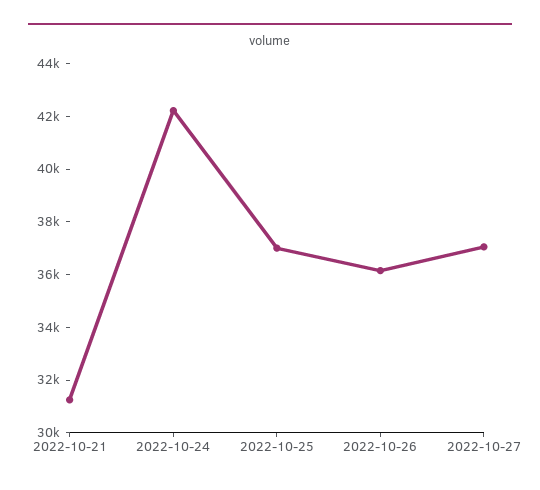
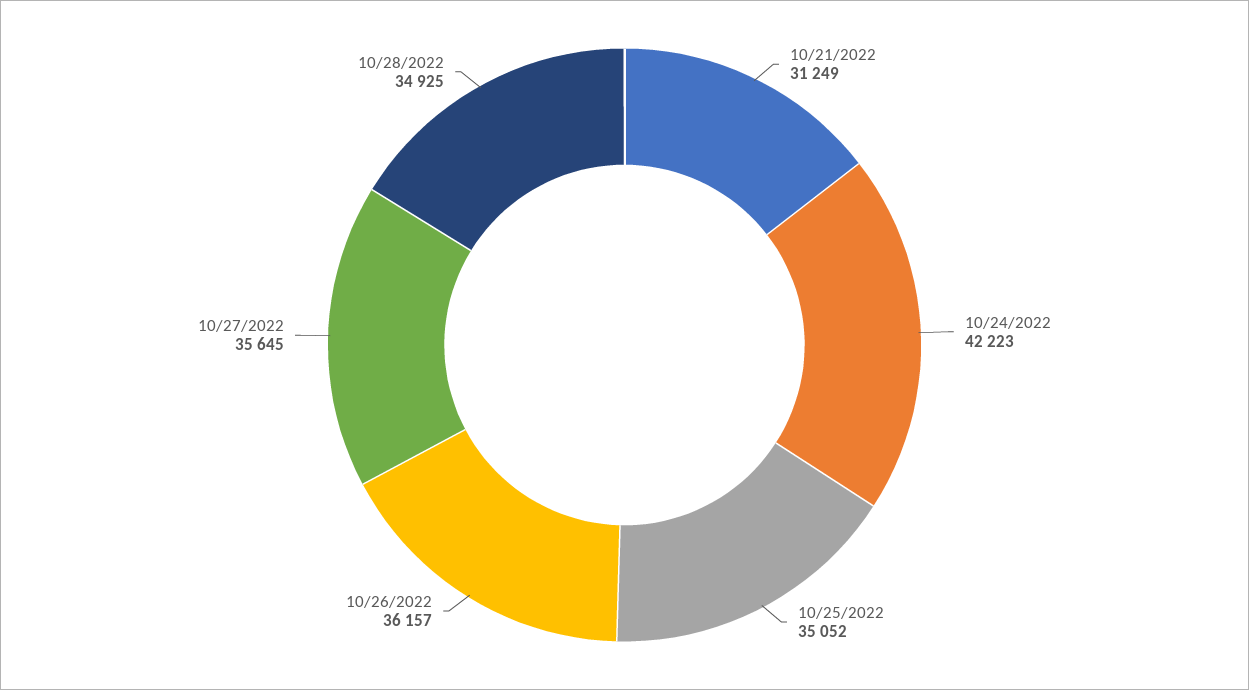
2022-10-25: 37000 -> 35052
2022-10-27: 37000 -> 35645
10/28/2022: none -> 34925

